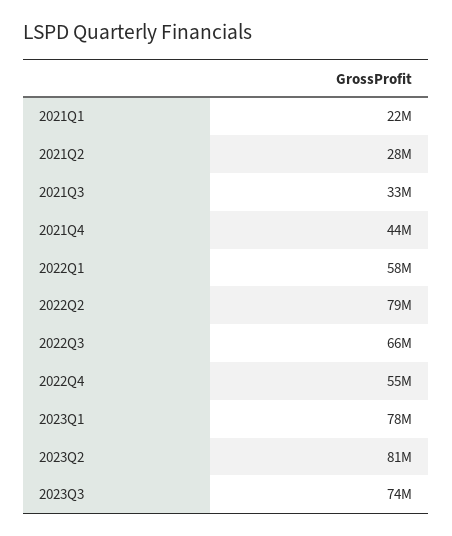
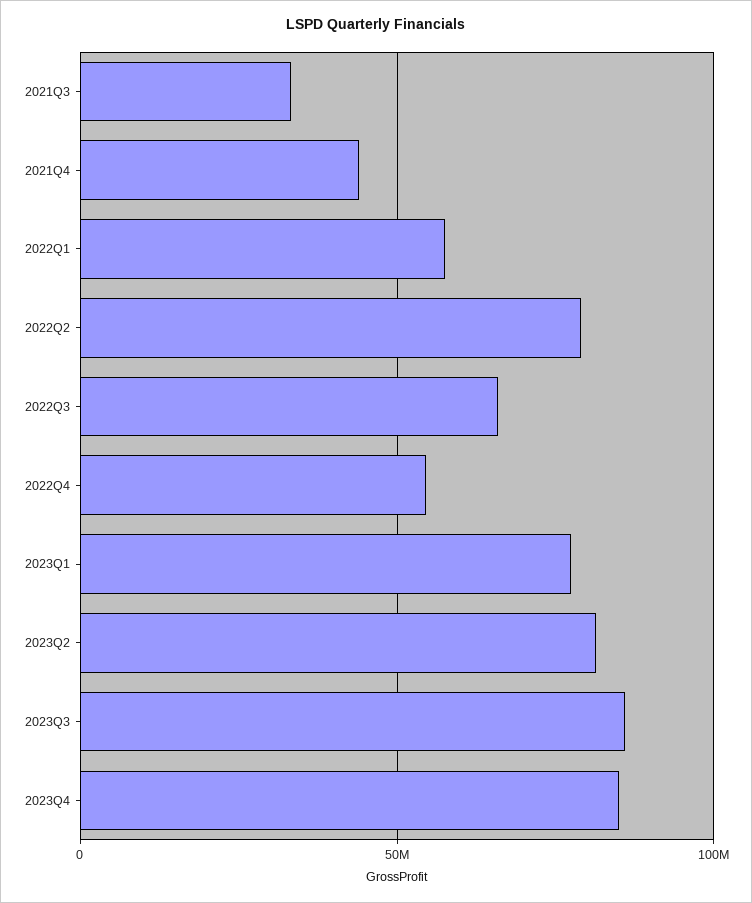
2021Q1: 22000000 -> none
2021Q2: 28000000 -> none
2023Q3: 74000000 -> 85000000
2023Q4: none -> 85000000

